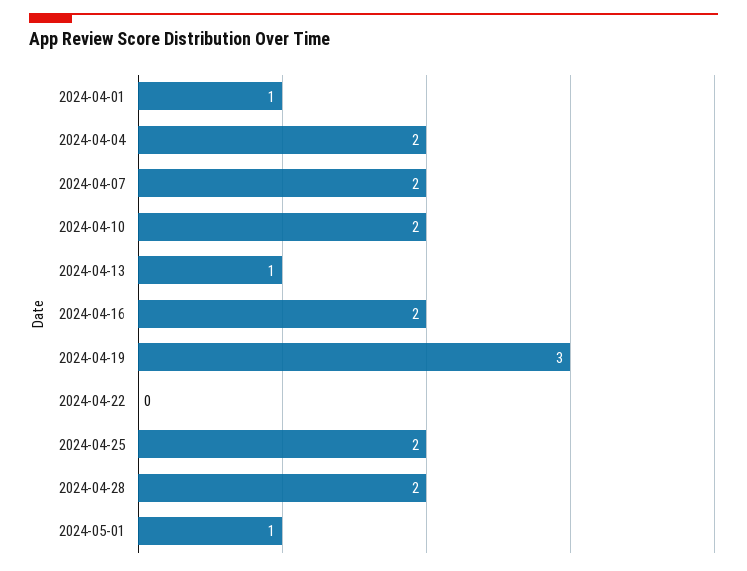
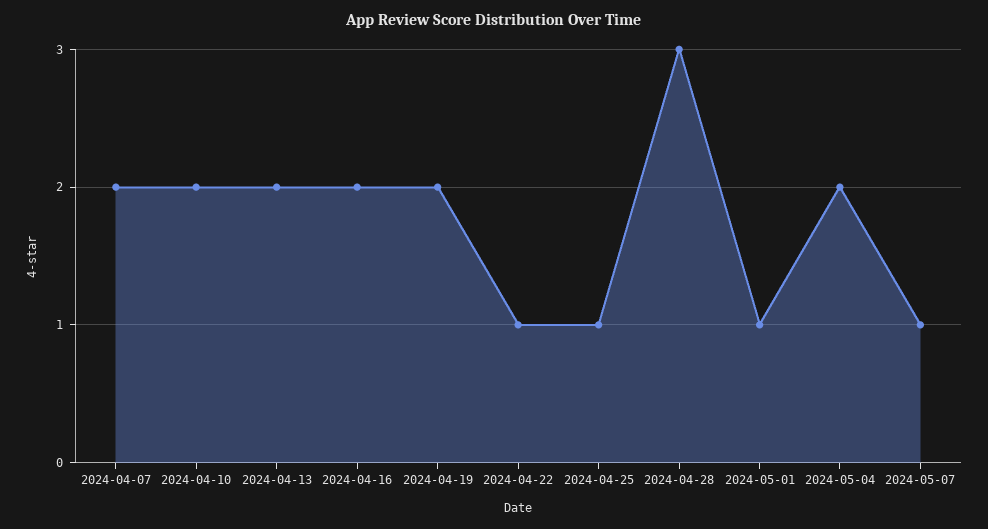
2024-04-01: 1 -> none
2024-04-04: 2 -> none
2024-04-13: 1 -> 2
2024-04-19: 3 -> 2
2024-04-22: 0 -> 1
2024-04-25: 2 -> 1
2024-04-28: 2 -> 3
2024-05-04: none -> 2
2024-05-07: none -> 1

